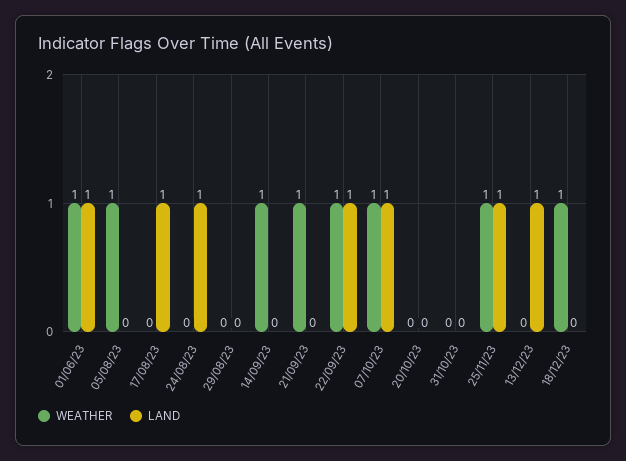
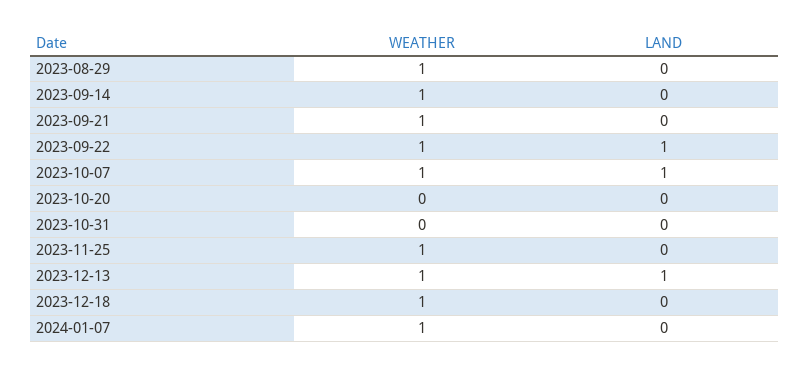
WEATHER, 01/06/23: 1 -> none
LAND, 01/06/23: 1 -> none
WEATHER, 05/08/23: 1 -> none
LAND, 05/08/23: 0 -> none
WEATHER, 17/08/23: 0 -> none
LAND, 17/08/23: 1 -> none
WEATHER, 24/08/23: 0 -> none
LAND, 24/08/23: 1 -> none
WEATHER, 29/08/23: 0 -> 1
LAND, 25/11/23: 1 -> 0
WEATHER, 13/12/23: 0 -> 1
WEATHER, 2024-01-07: none -> 1
LAND, 2024-01-07: none -> 0

